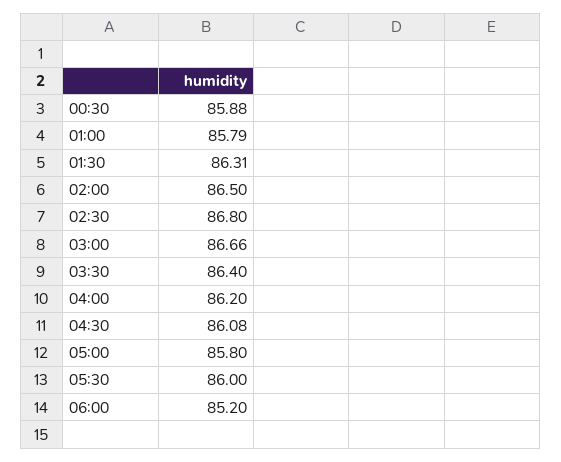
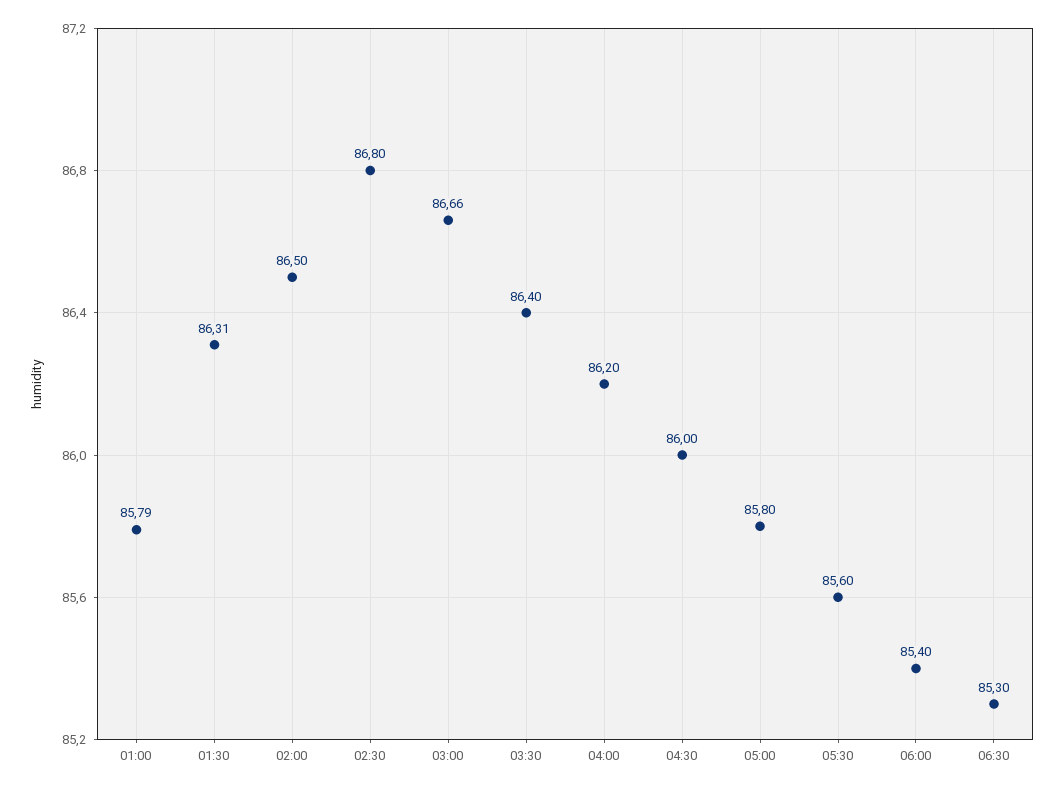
00:30: 85.88 -> none
04:30: 86.08 -> 86
05:30: 86 -> 85.6
06:00: 85.2 -> 85.4
06:30: none -> 85.3

